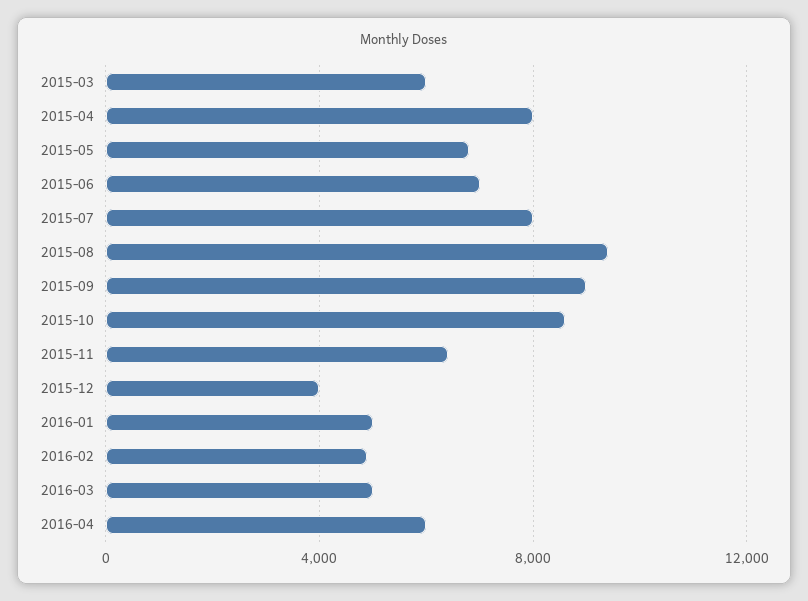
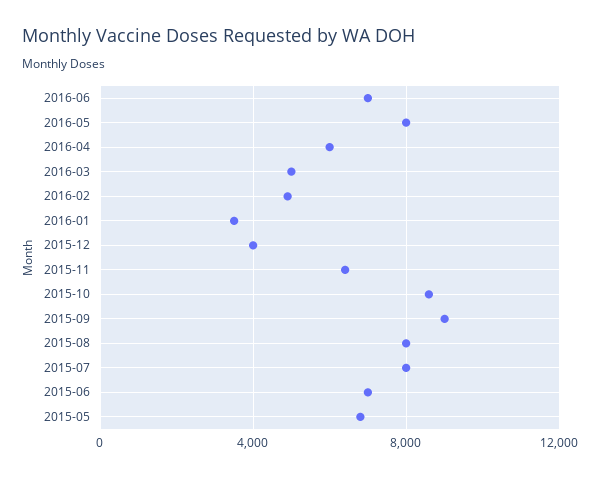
2015-03: 6000 -> none
2015-04: 8000 -> none
2015-08: 9500 -> 8000
2016-01: 5000 -> 3500
2016-06: none -> 7000
2016-05: none -> 8000

